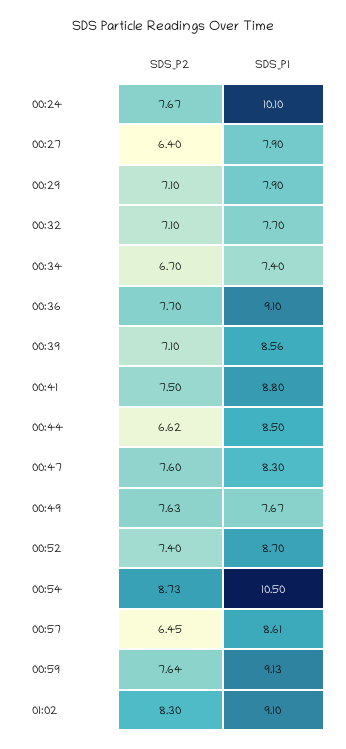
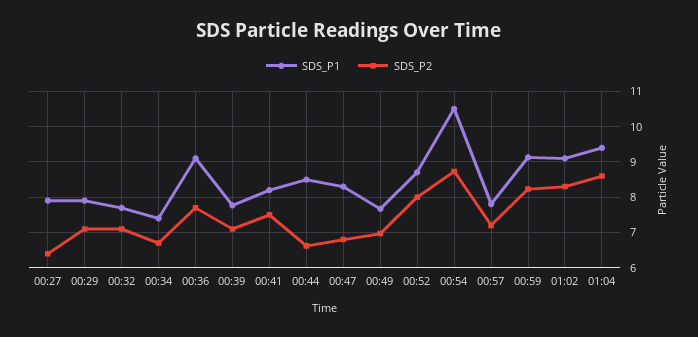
SDS_P2, 00:24: 7.67 -> none
SDS_P1, 00:24: 10.1 -> none
SDS_P1, 00:39: 8.56 -> 7.8
SDS_P1, 00:41: 8.8 -> 8.2
SDS_P2, 00:47: 7.6 -> 6.8
SDS_P2, 00:49: 7.63 -> 7
SDS_P2, 00:52: 7.4 -> 8
SDS_P2, 00:57: 6.45 -> 7.2
SDS_P1, 00:57: 8.61 -> 7.8
SDS_P2, 00:59: 7.64 -> 8.2
SDS_P1, 01:04: none -> 9.4
SDS_P2, 01:04: none -> 8.6

